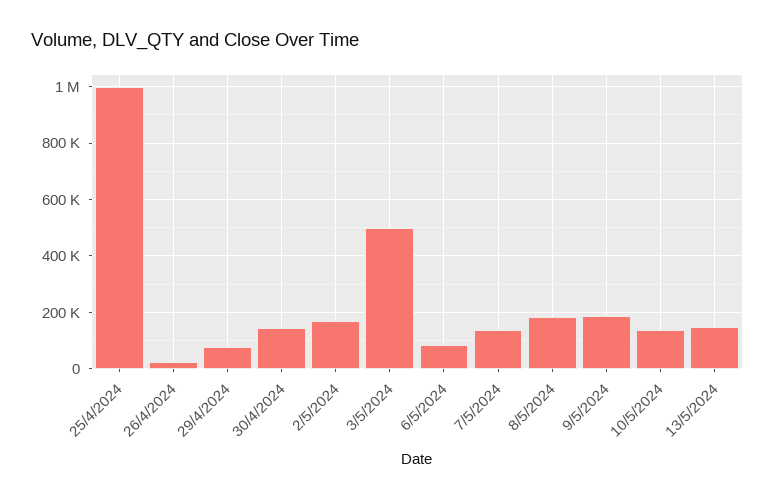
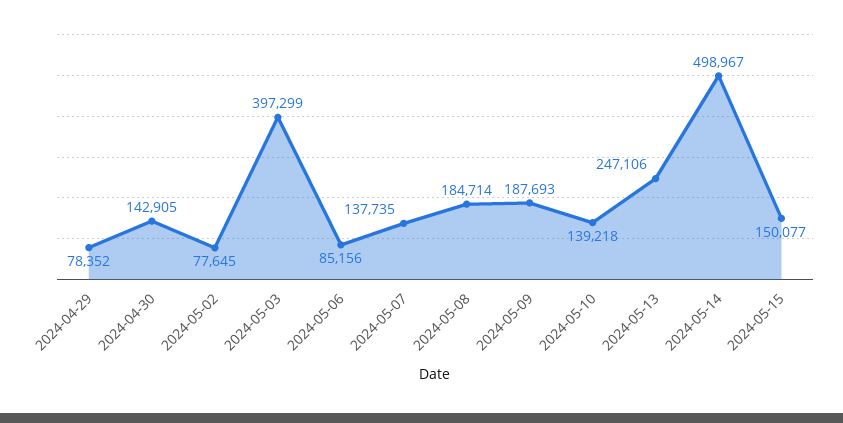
25/4/2024: 1000000 -> none
26/4/2024: 25000 -> none
2/5/2024: 175000 -> 77645
3/5/2024: 500000 -> 397299
13/5/2024: 150000 -> 247106
2024-05-14: none -> 498967
2024-05-15: none -> 150077

